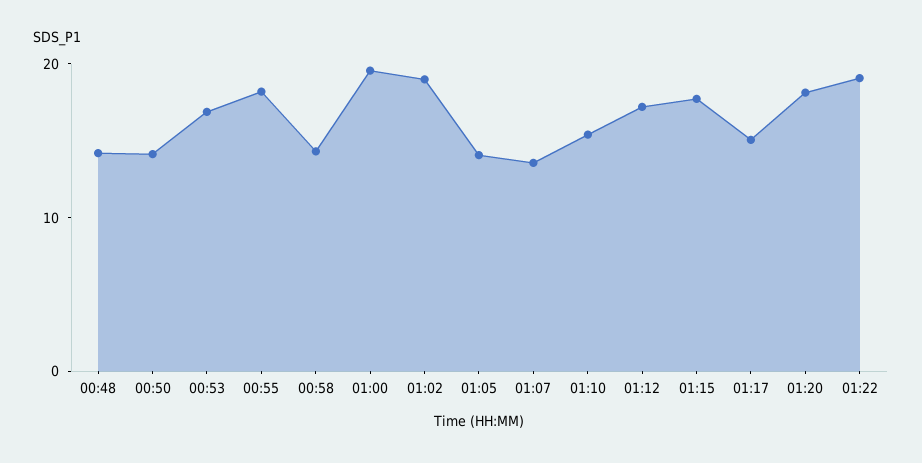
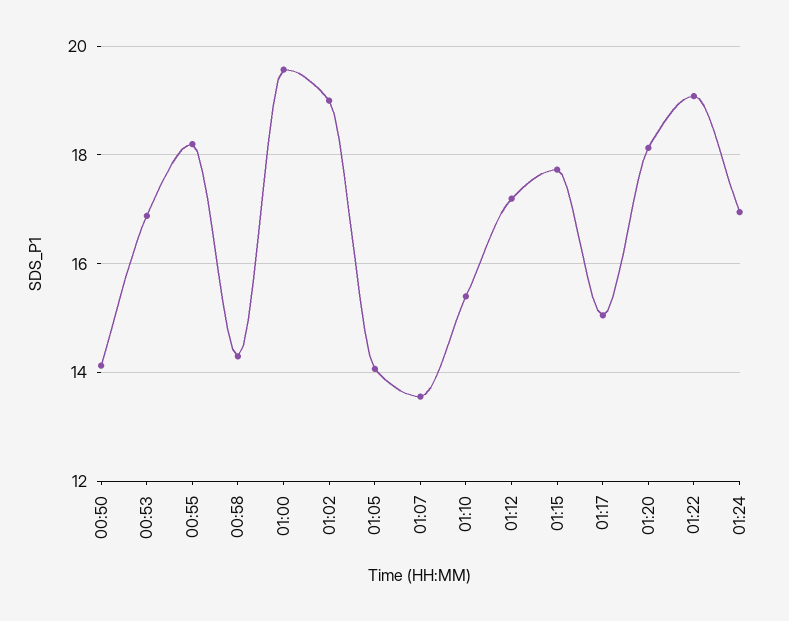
00:48: 14 -> none
01:24: none -> 17

